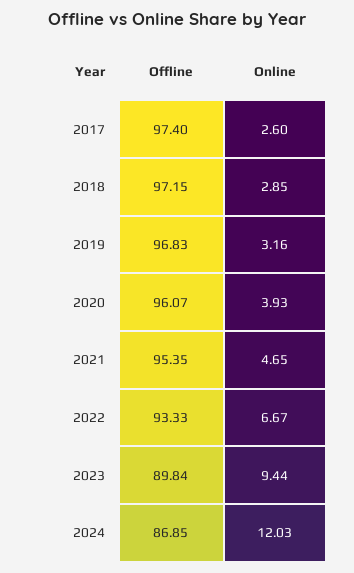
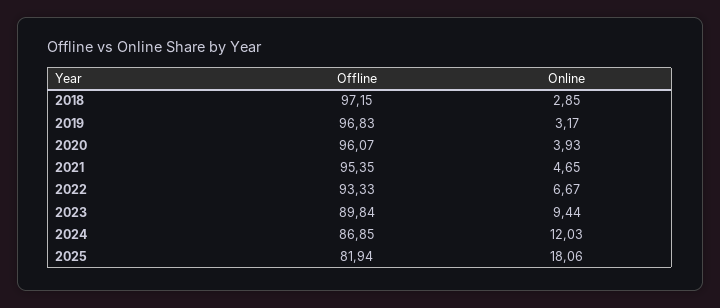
Offline, 2017: 97.4 -> none
Online, 2017: 2.6 -> none
Online, 2019: 3.16 -> 3.17
Offline, 2025: none -> 81.94
Online, 2025: none -> 18.06

